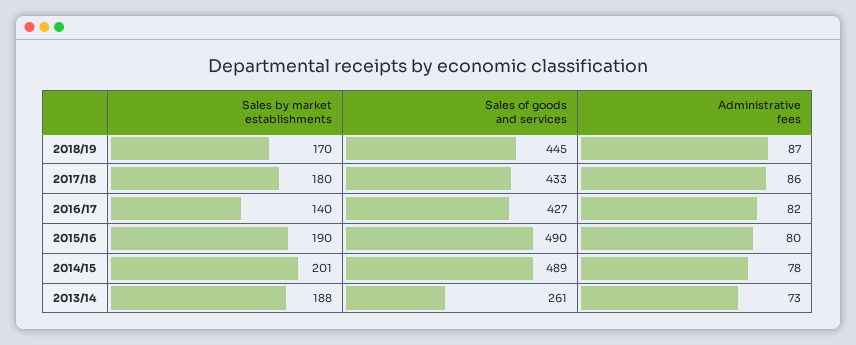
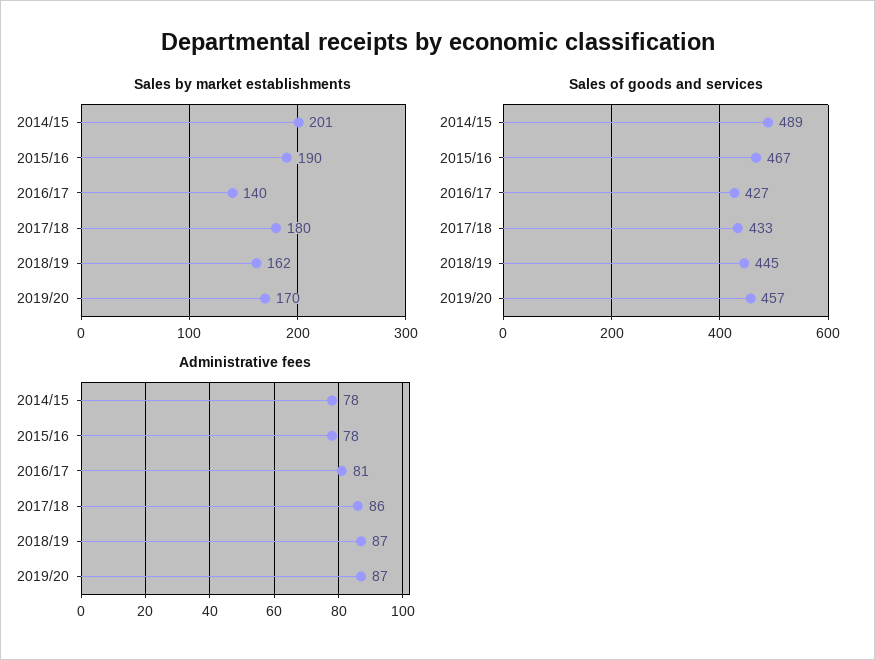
Sales by market establishments, 2018/19: 170 -> 162
Administrative fees, 2016/17: 82 -> 81
Sales of goods and services, 2015/16: 490 -> 467
Administrative fees, 2015/16: 80 -> 78
Sales by market establishments, 2013/14: 188 -> none
Sales of goods and services, 2013/14: 261 -> none
Administrative fees, 2013/14: 73 -> none
Sales by market establishments, 2019/20: none -> 170
Sales of goods and services, 2019/20: none -> 457
Administrative fees, 2019/20: none -> 87

